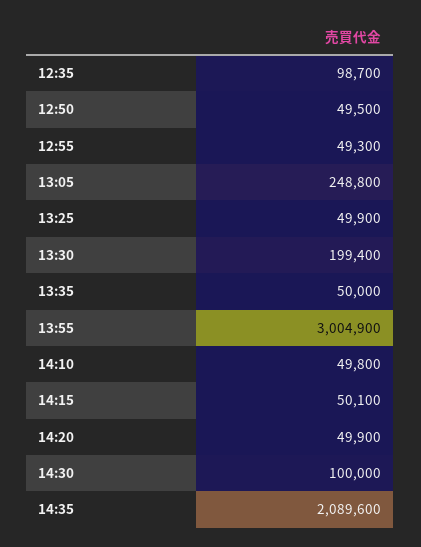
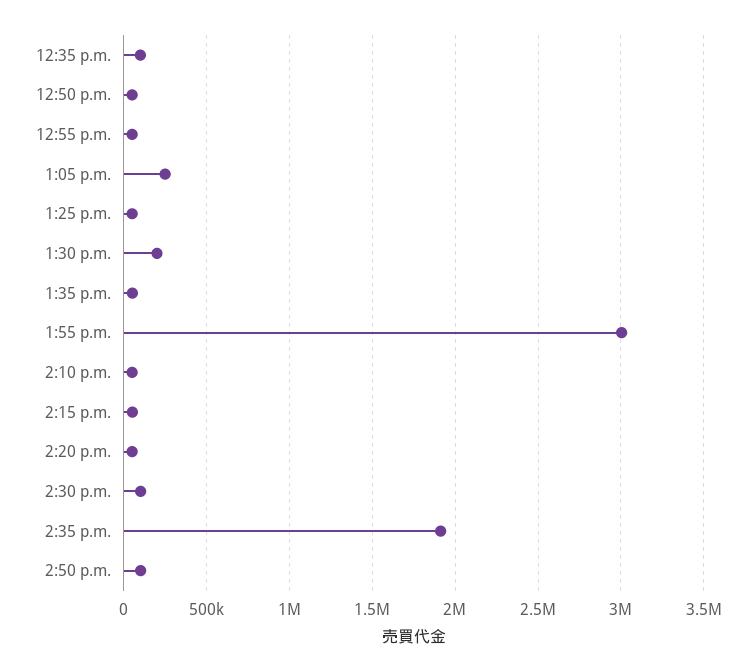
14:35: 2089600 -> 1900000
2:50 p.m.: none -> 100000

